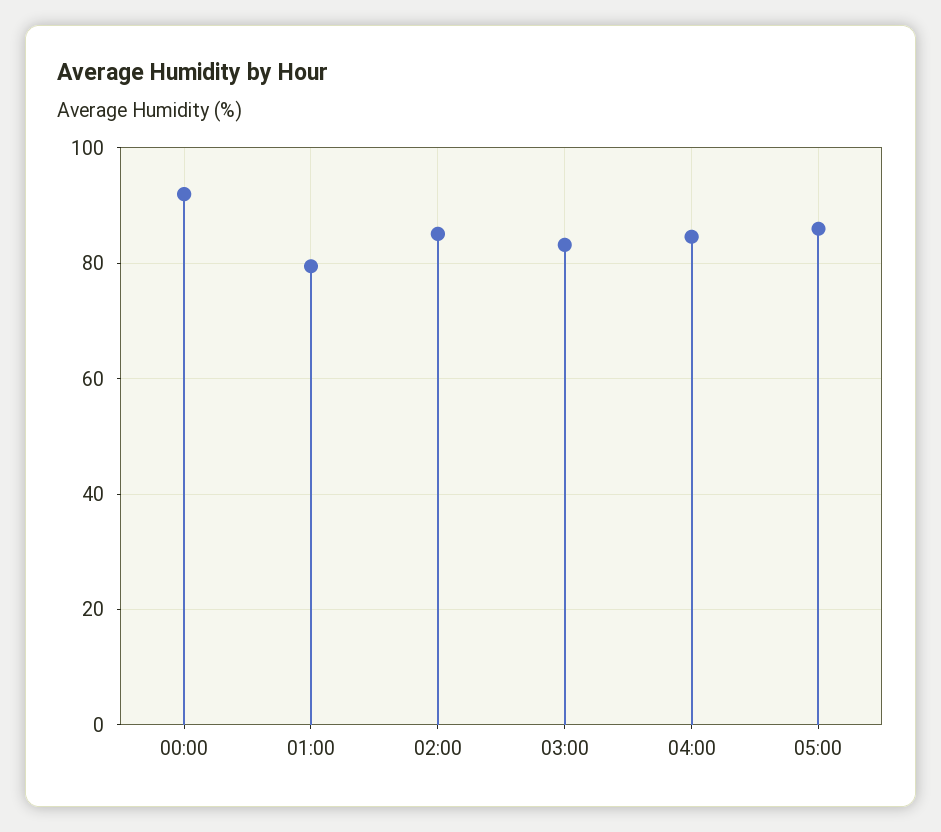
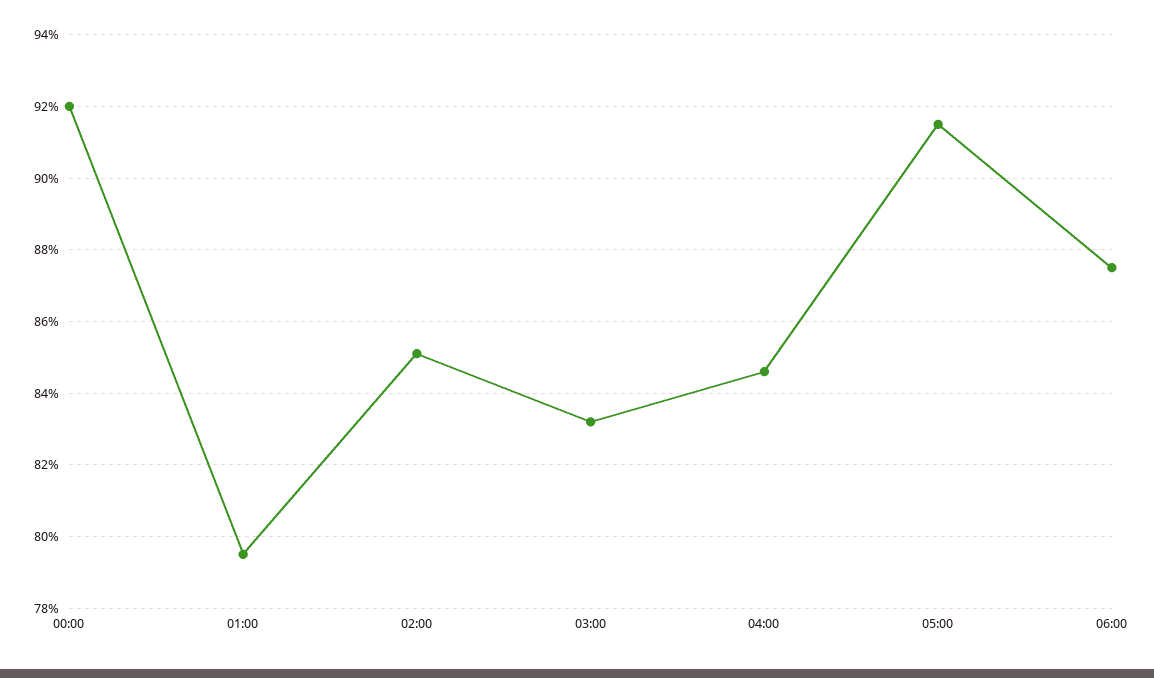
05:00: 86 -> 91.5
06:00: none -> 87.5

